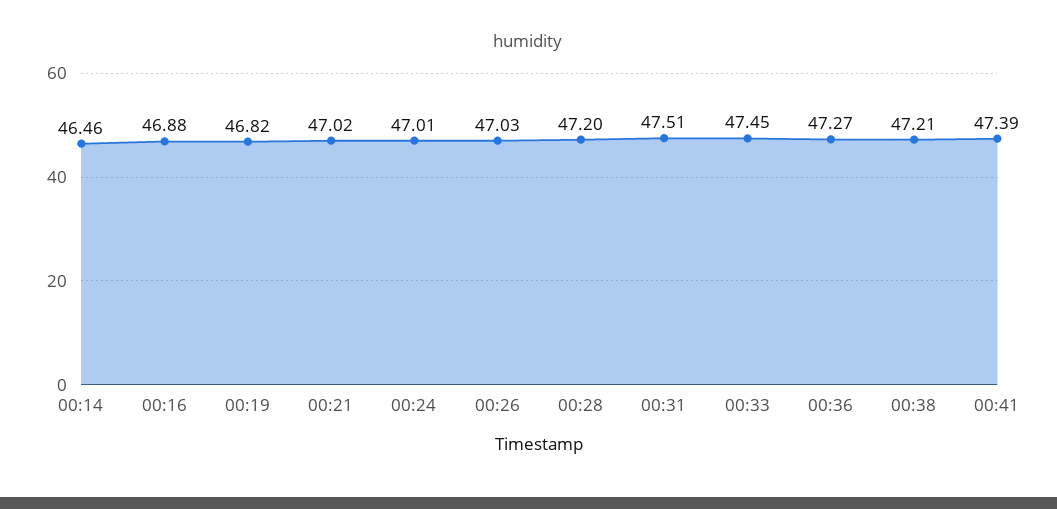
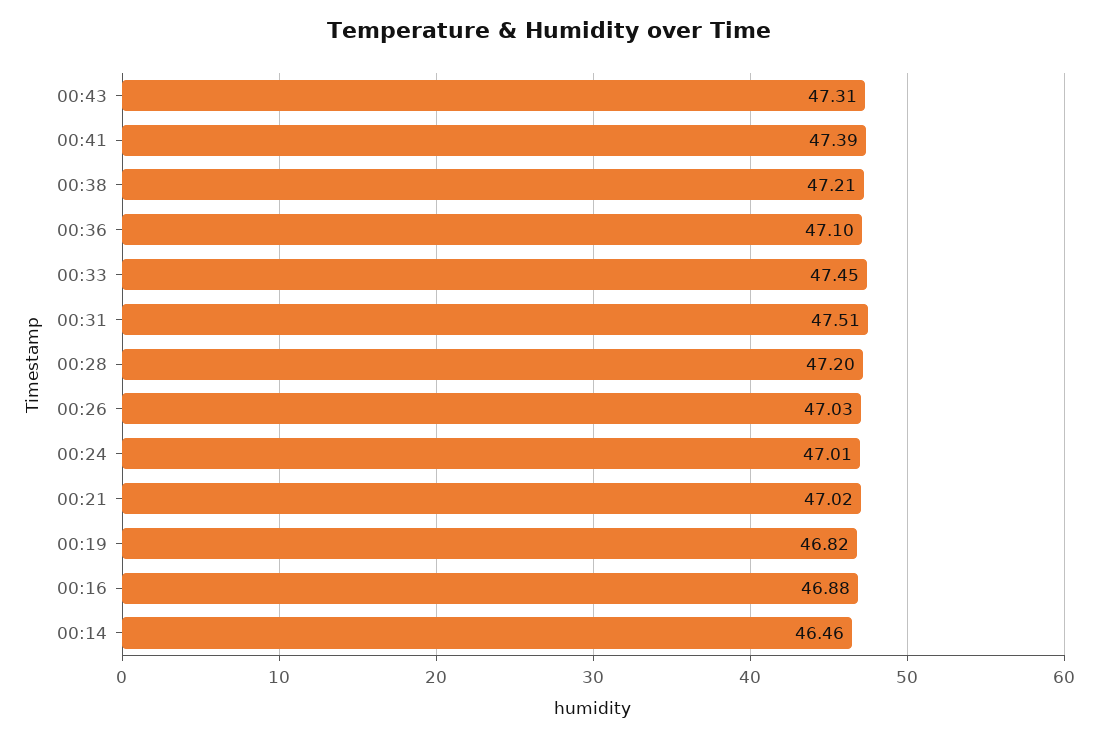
00:36: 47.27 -> 47.1
00:43: none -> 47.31

